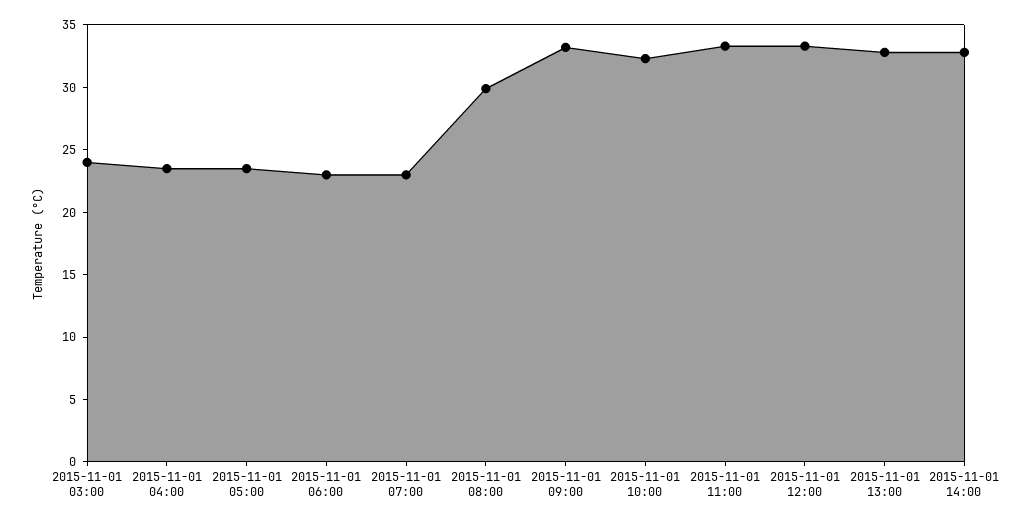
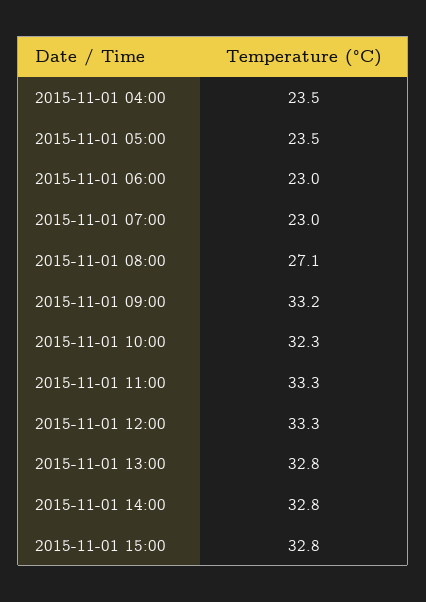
2015-11-01 03:00: 24 -> none
2015-11-01 08:00: 30 -> 27.1
2015-11-01 15:00: none -> 32.8

